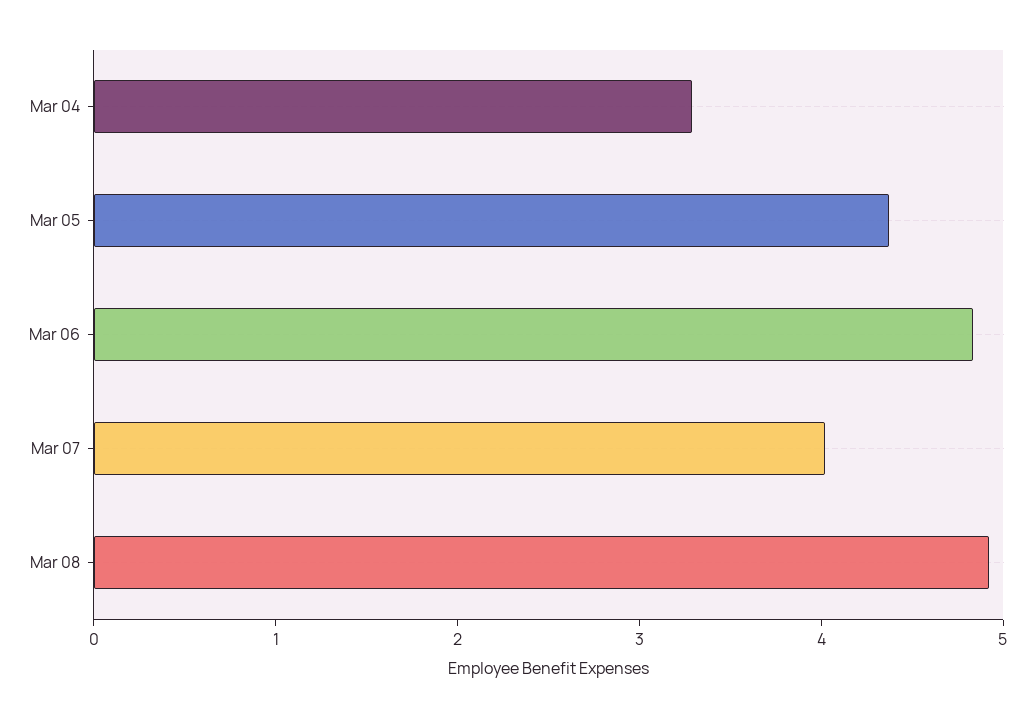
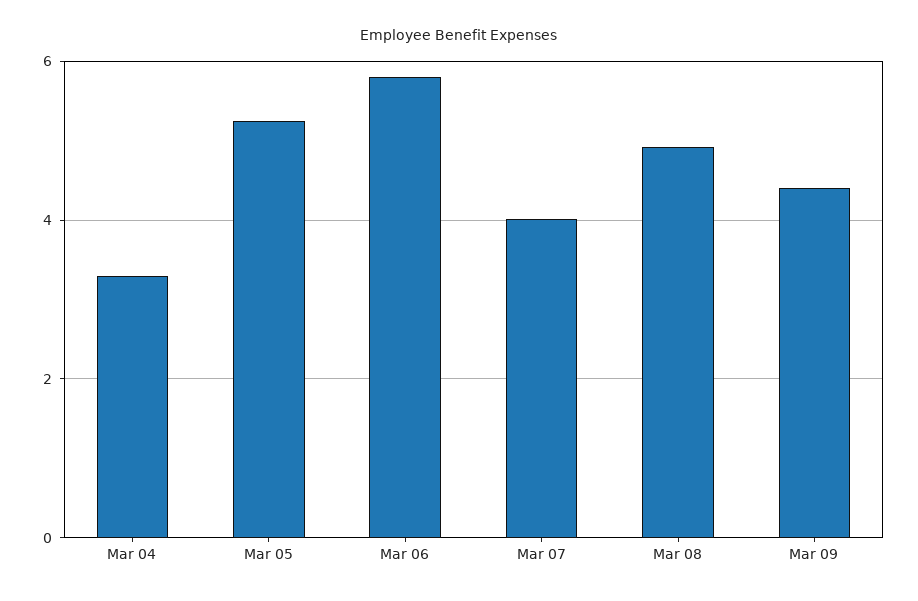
Mar 05: 4.4 -> 5.2
Mar 06: 4.8 -> 5.8
Mar 09: none -> 4.4

